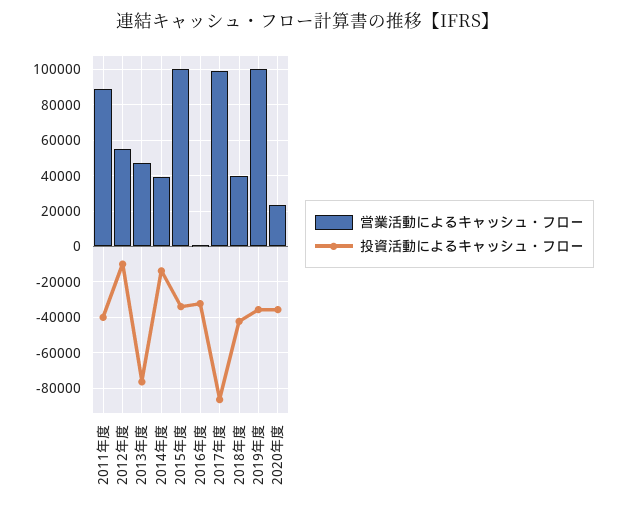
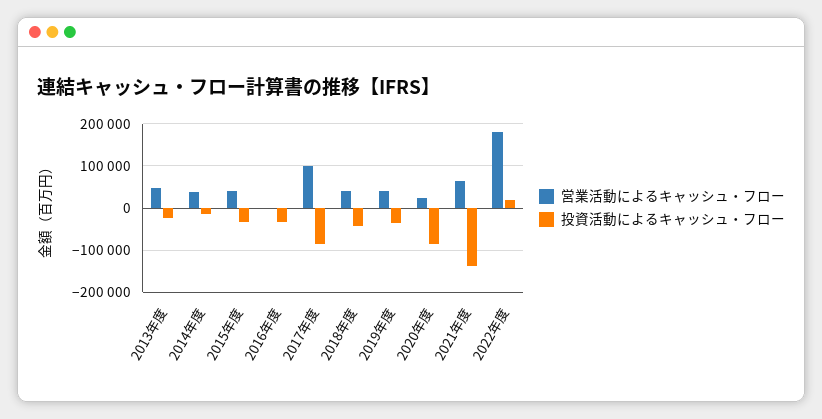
営業活動によるキャッシュ・フロー, 2011年度: 90000 -> none
投資活動によるキャッシュ・フロー, 2011年度: -40000 -> none
営業活動によるキャッシュ・フロー, 2012年度: 55000 -> none
投資活動によるキャッシュ・フロー, 2012年度: -10000 -> none
投資活動によるキャッシュ・フロー, 2013年度: -75000 -> -20000
営業活動によるキャッシュ・フロー, 2015年度: 100000 -> 40000
営業活動によるキャッシュ・フロー, 2019年度: 100000 -> 40000
投資活動によるキャッシュ・フロー, 2020年度: -35000 -> -80000
営業活動によるキャッシュ・フロー, 2021年度: none -> 60000
投資活動によるキャッシュ・フロー, 2021年度: none -> -140000
営業活動によるキャッシュ・フロー, 2022年度: none -> 180000
投資活動によるキャッシュ・フロー, 2022年度: none -> 20000

